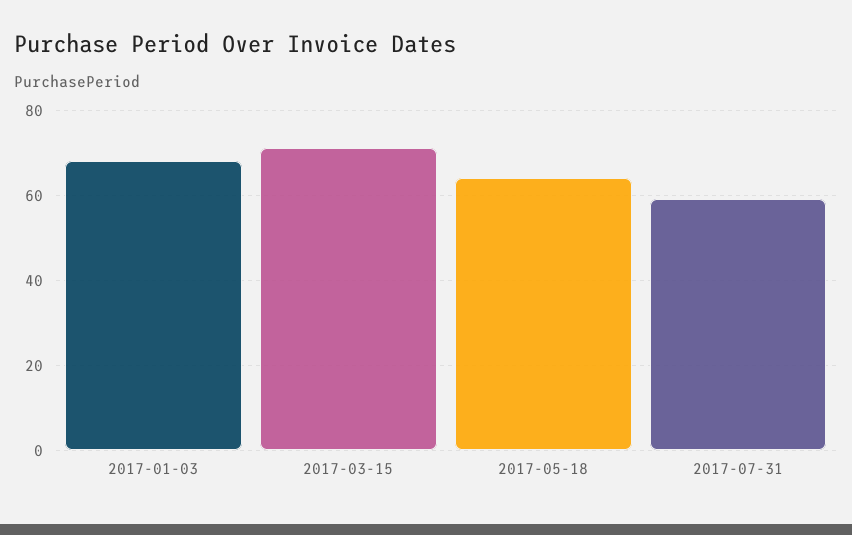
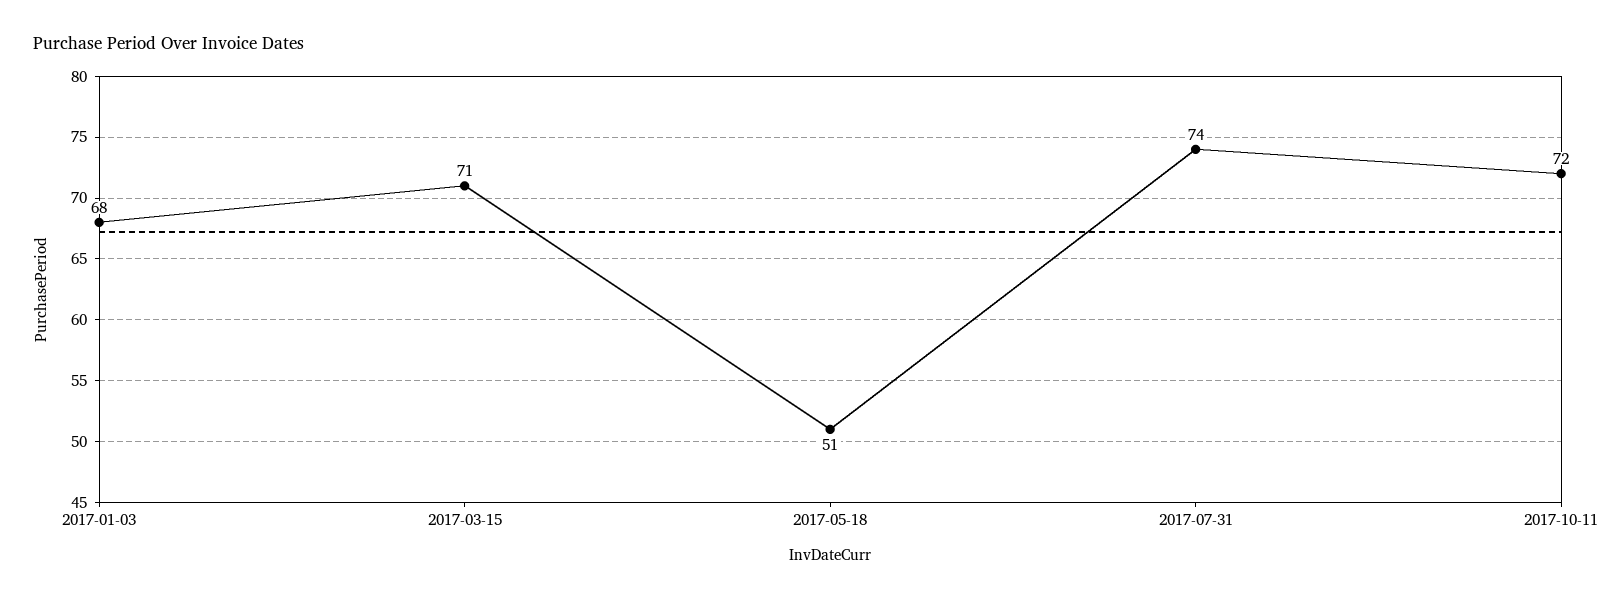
2017-05-18: 65 -> 51
2017-07-31: 60 -> 74
2017-10-11: none -> 72

